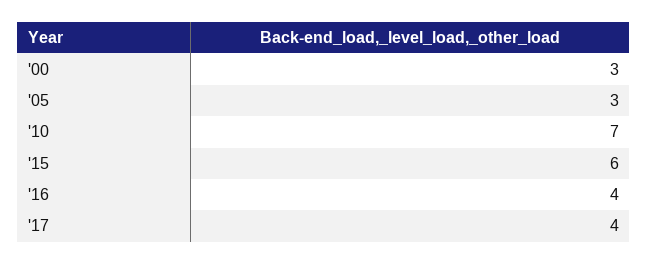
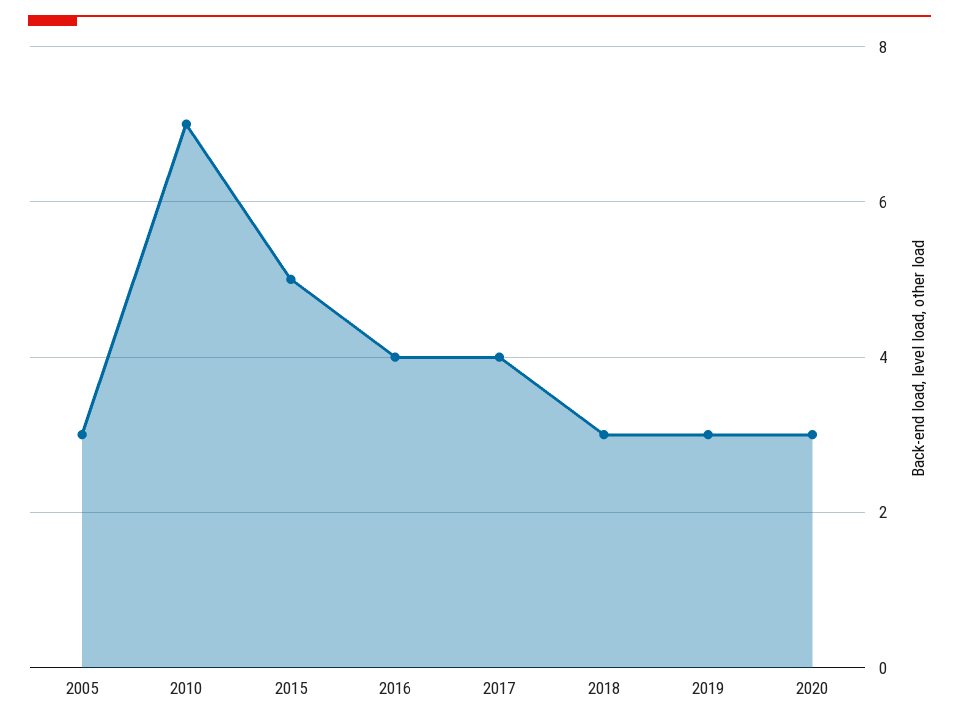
'00: 3 -> none
'15: 6 -> 5
2018: none -> 3
2019: none -> 3
2020: none -> 3

